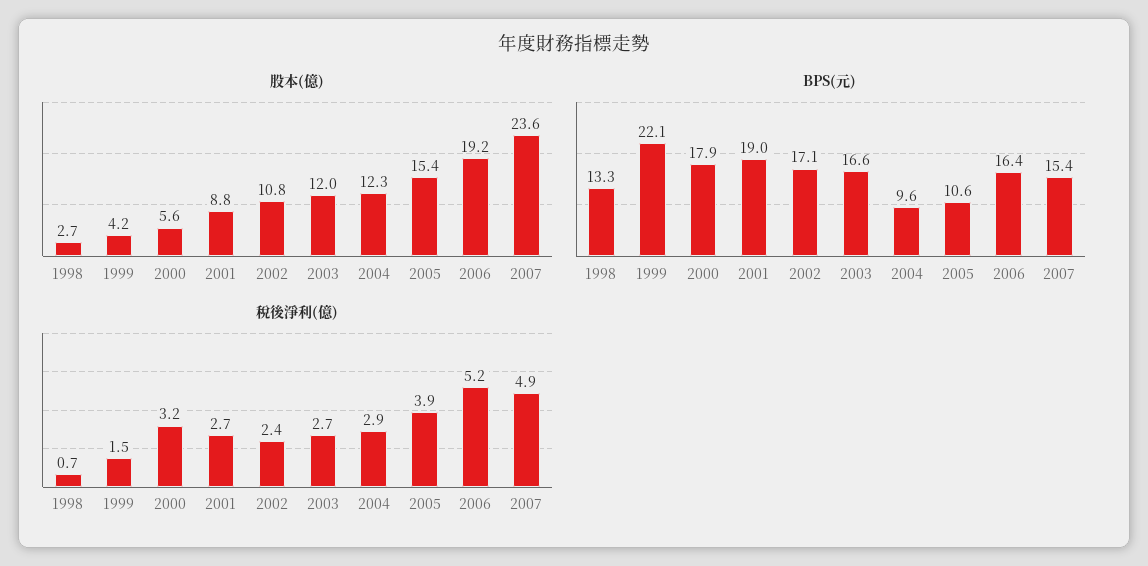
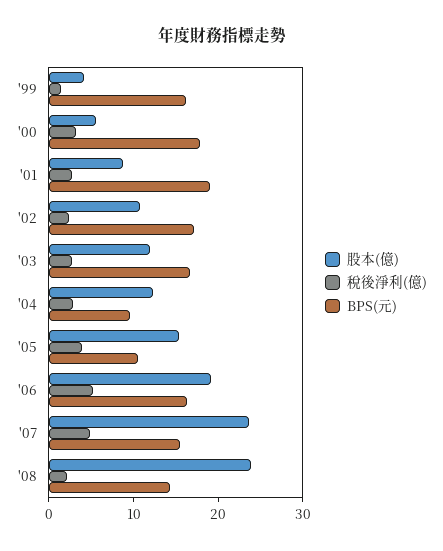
股本(億), 1998: 2.7 -> none
BPS(元), 1998: 13.3 -> none
BPS(元), 1999: 22.1 -> 16
稅後淨利(億), 1998: 0.7 -> none
股本(億), '08: none -> 24
稅後淨利(億), '08: none -> 2
BPS(元), '08: none -> 14

